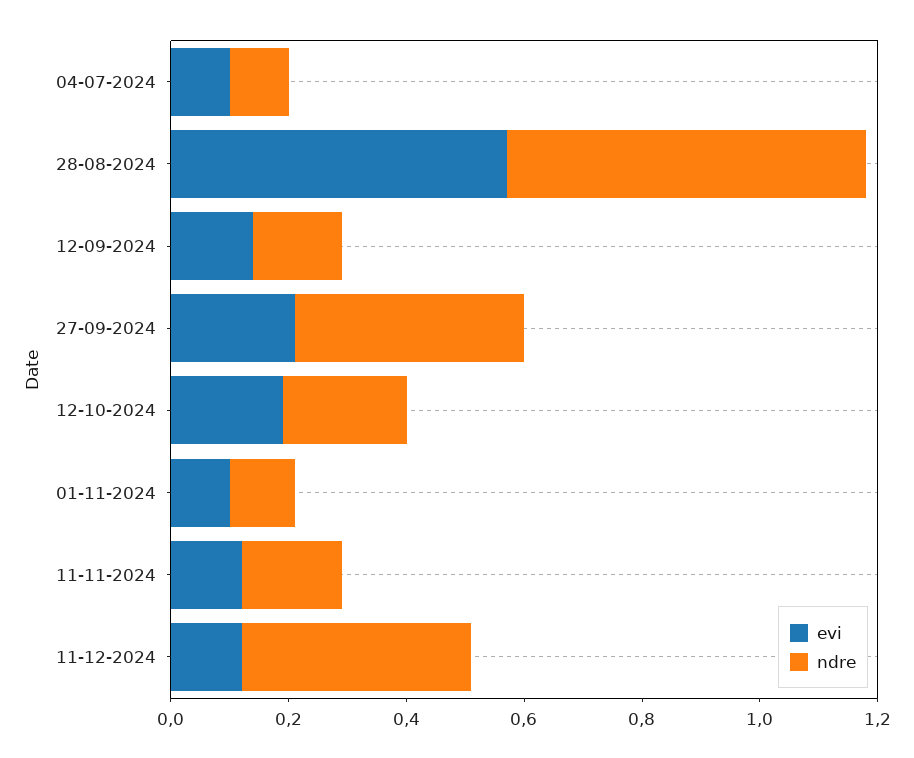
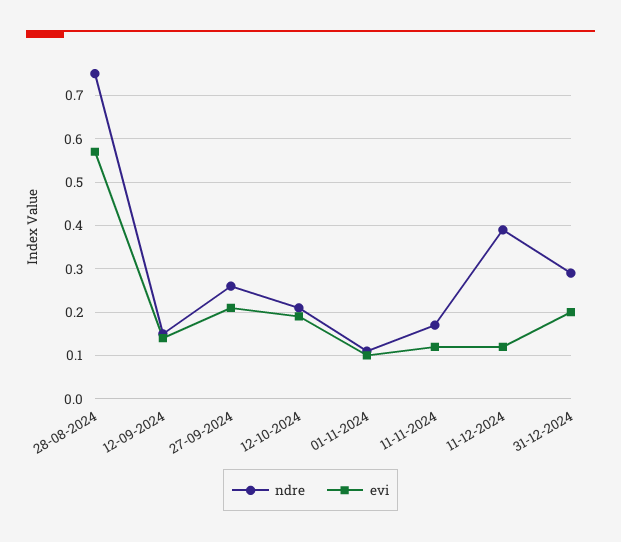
evi, 04-07-2024: 0.1 -> none
ndre, 04-07-2024: 0.1 -> none
ndre, 28-08-2024: 0.6 -> 0.75
ndre, 27-09-2024: 0.4 -> 0.25
ndre, 31-12-2024: none -> 0.3
evi, 31-12-2024: none -> 0.2

